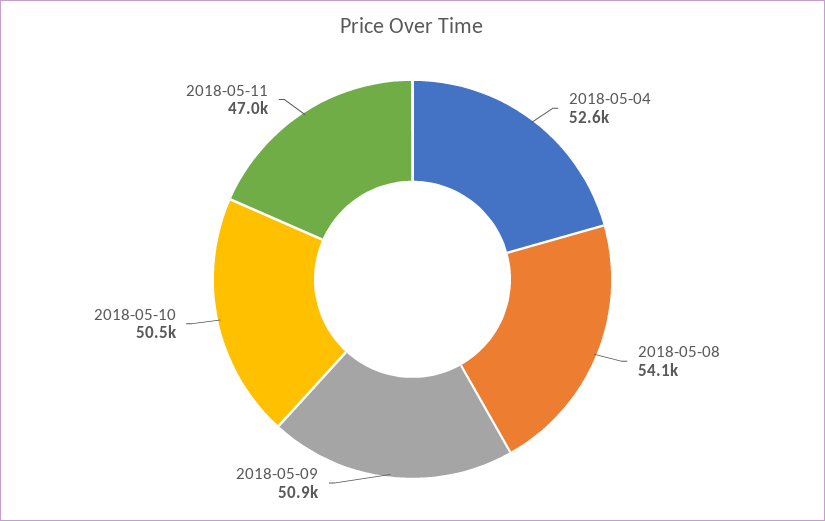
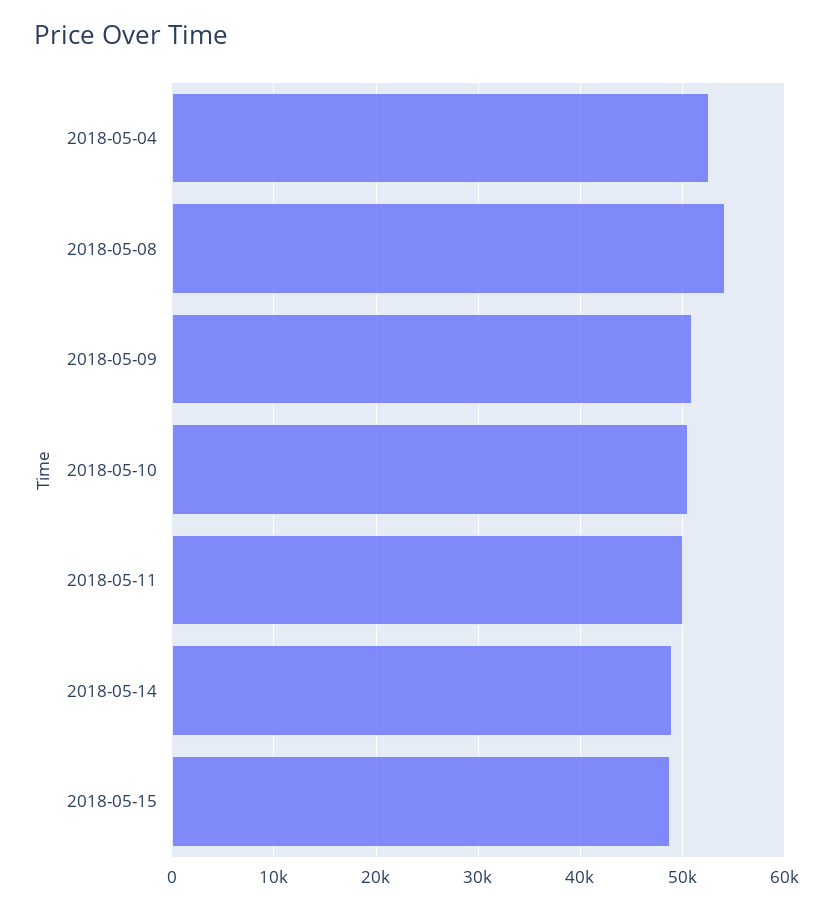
2018-05-11: 47000 -> 50000
2018-05-14: none -> 49000
2018-05-15: none -> 49000

